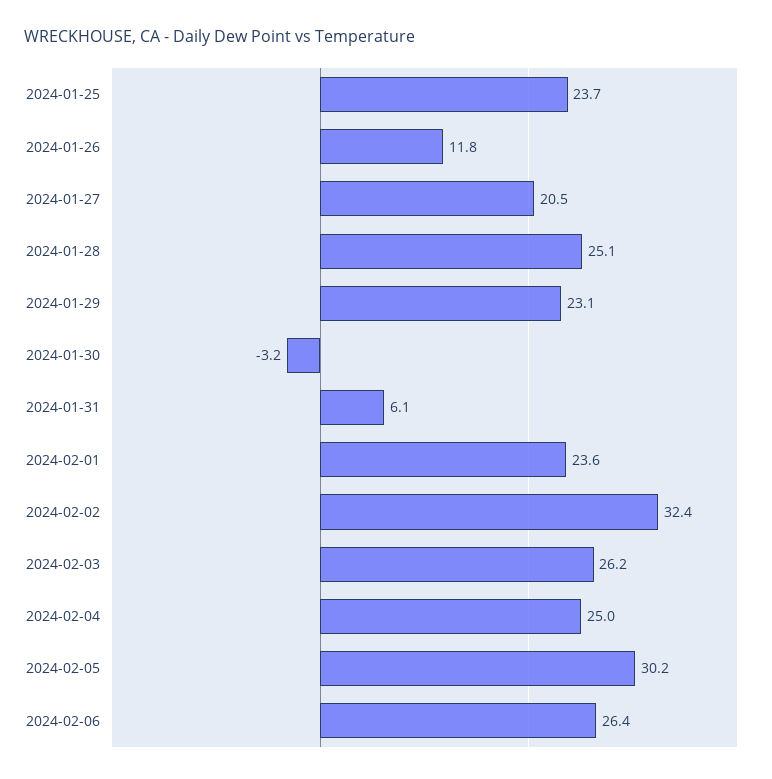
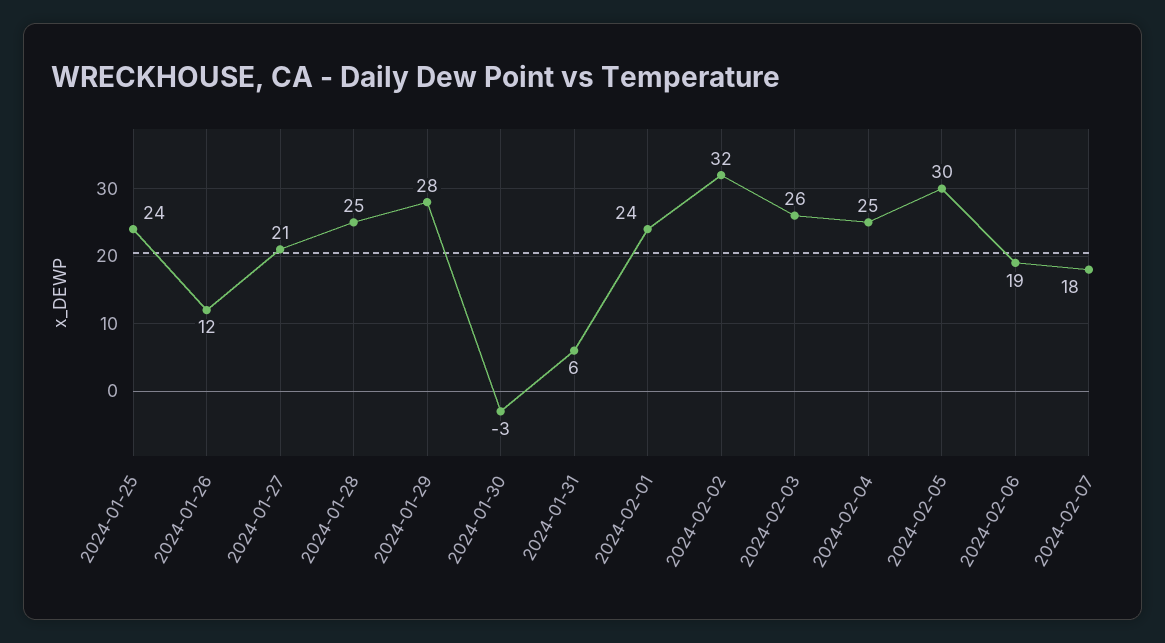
2024-01-29: 23.1 -> 28
2024-02-06: 26.4 -> 19
2024-02-07: none -> 18

